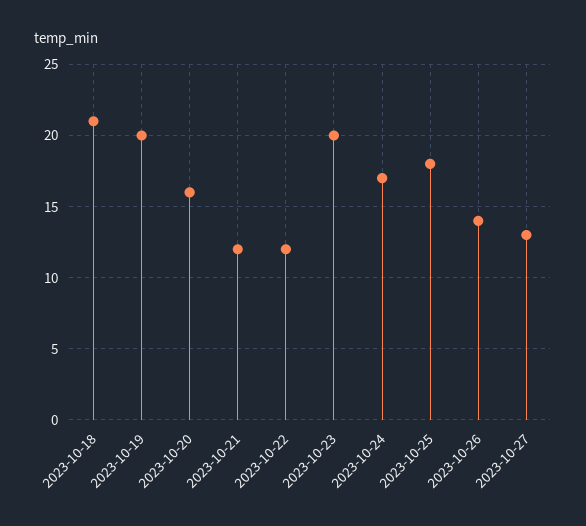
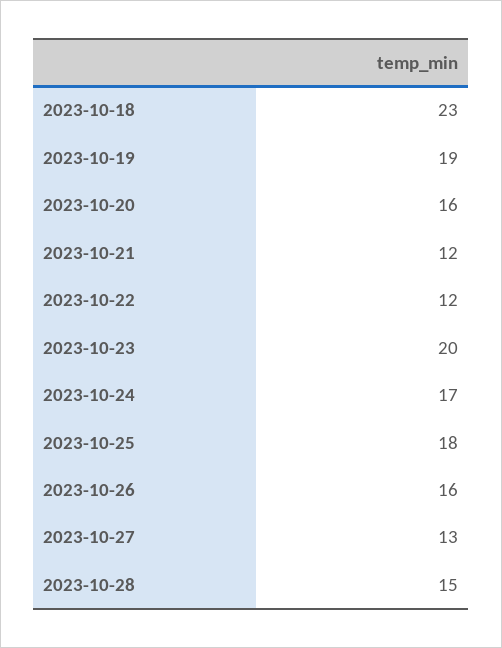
2023-10-18: 21 -> 23
2023-10-19: 20 -> 19
2023-10-26: 14 -> 16
2023-10-28: none -> 15

